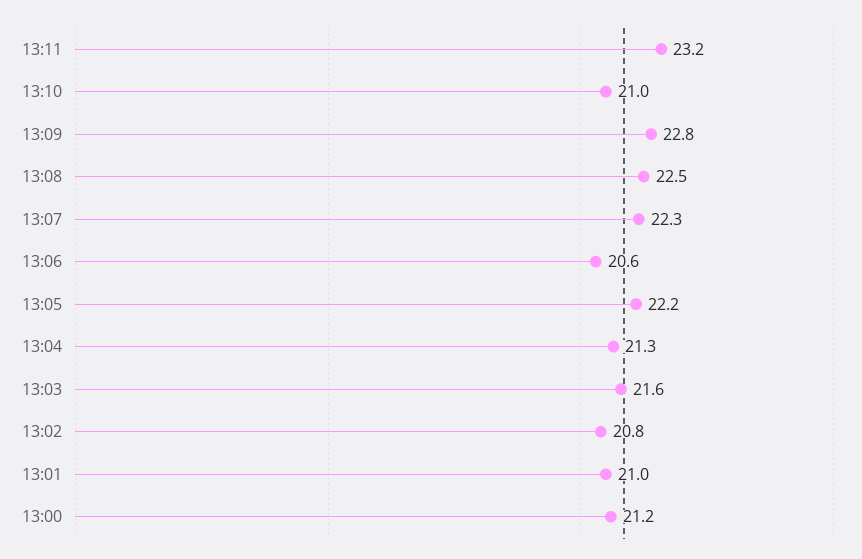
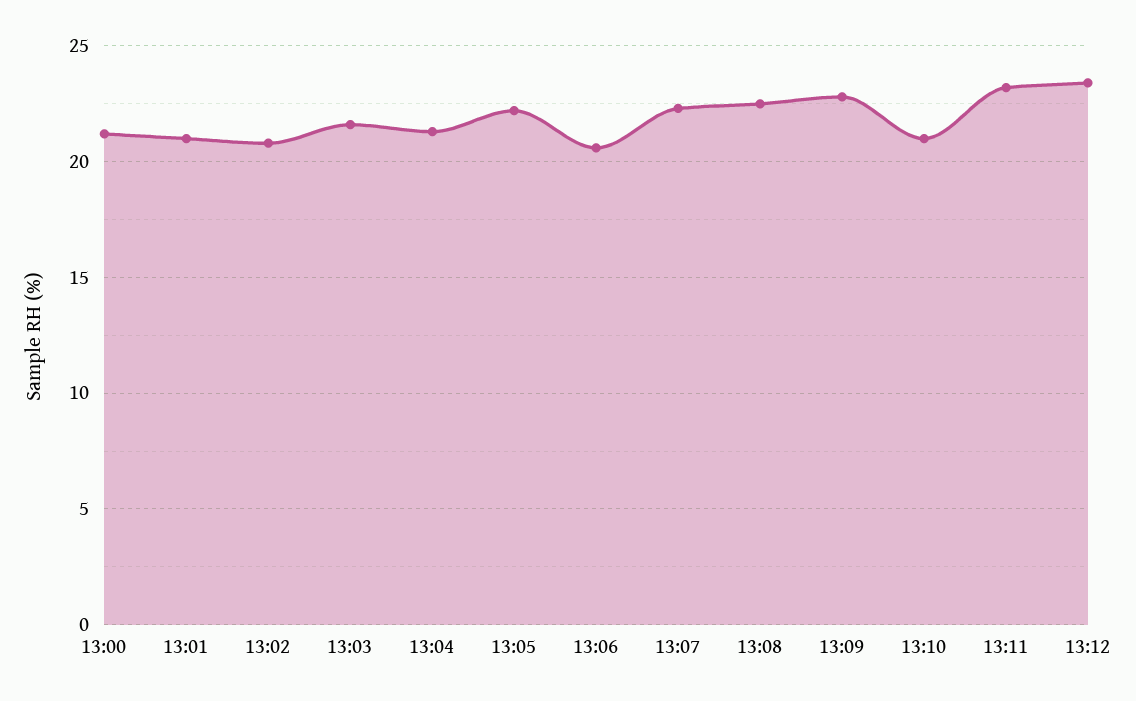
13:12: none -> 23.5

